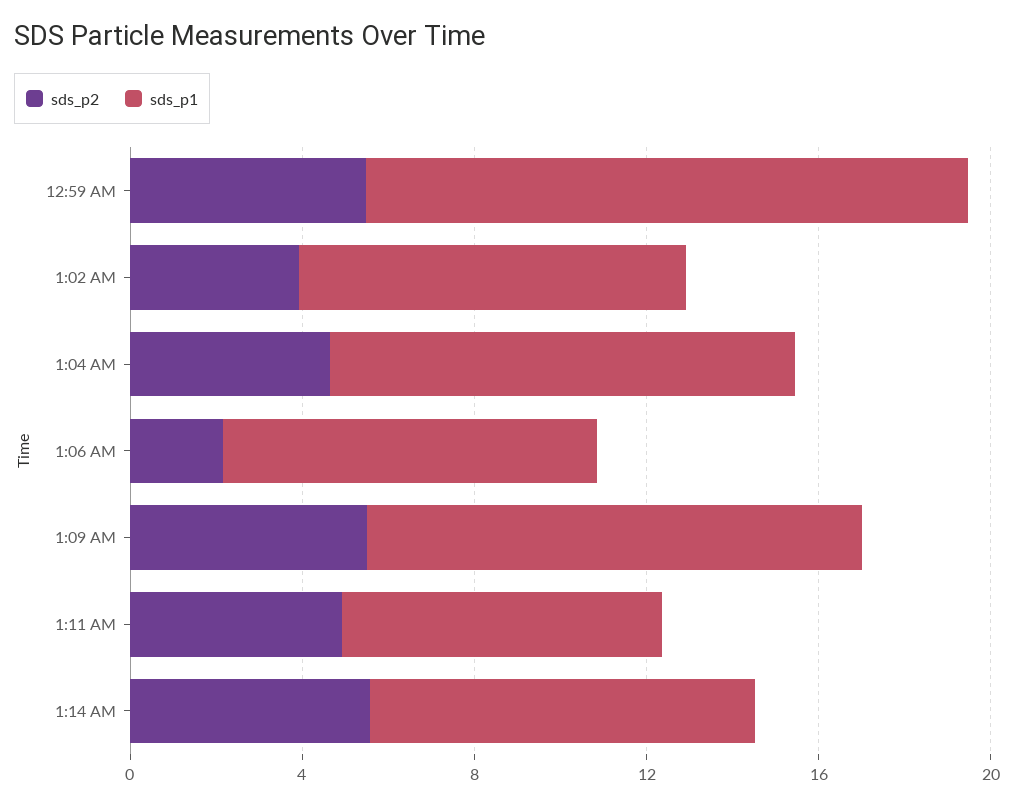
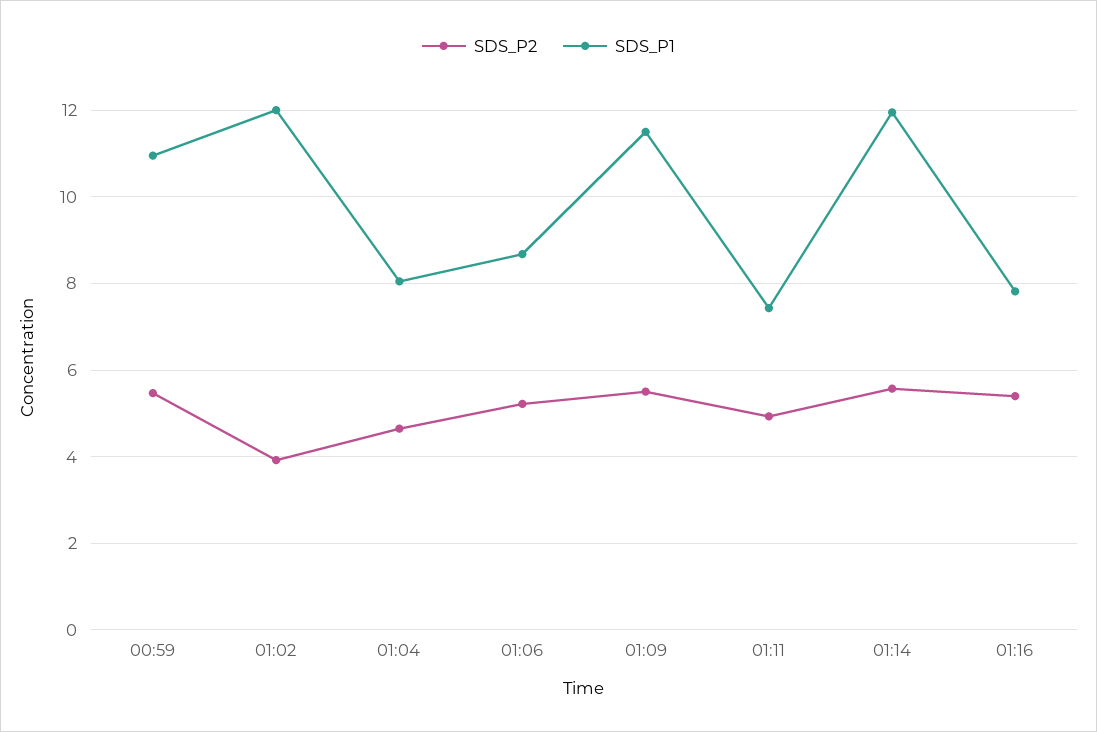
sds_p1, 12:59 AM: 14 -> 11
sds_p1, 1:02 AM: 9 -> 12
sds_p1, 1:04 AM: 11 -> 8
sds_p2, 1:06 AM: 2 -> 5.2
sds_p1, 1:14 AM: 9 -> 12
sds_p2, 01:16: none -> 5.4
sds_p1, 01:16: none -> 7.8

